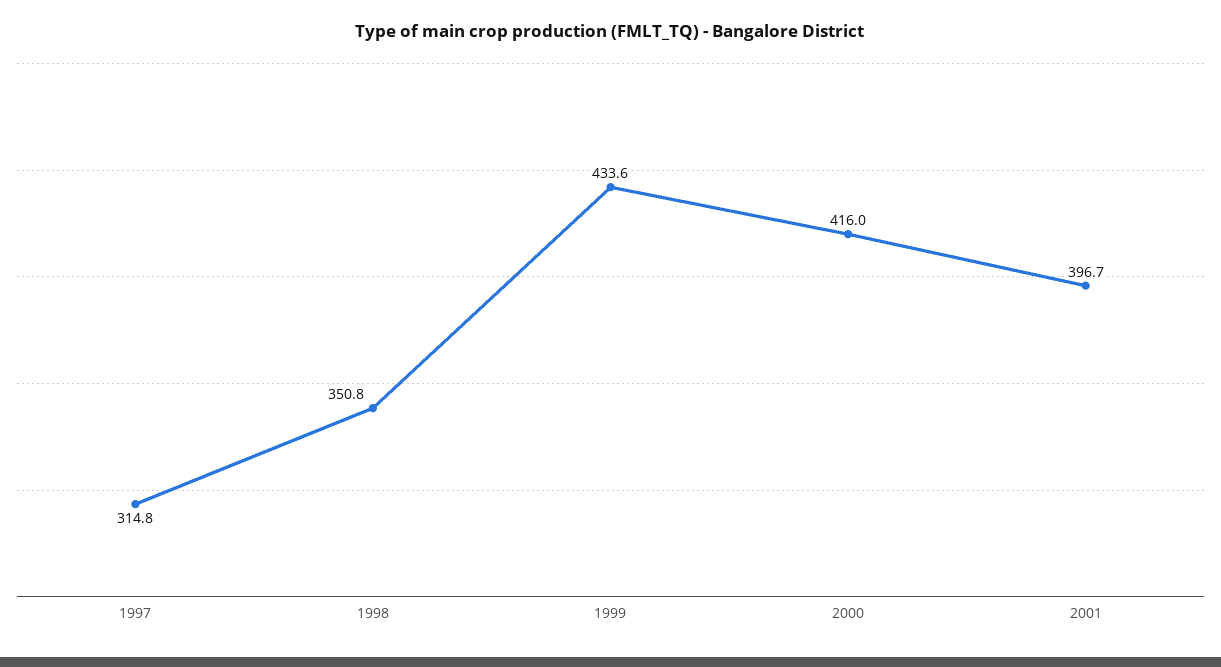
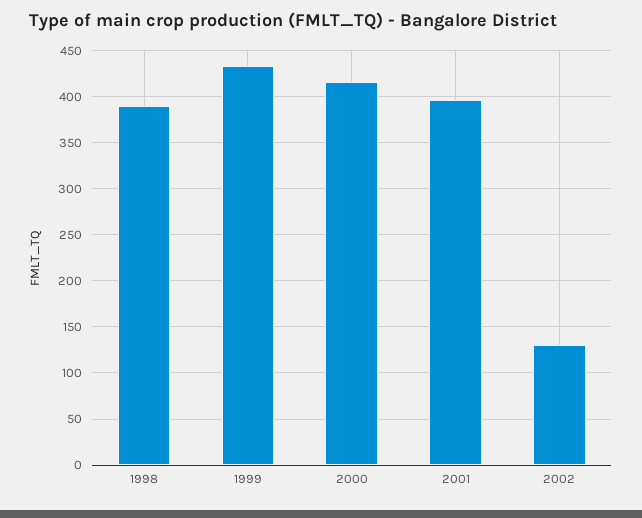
1997: 314.8 -> none
1998: 350.8 -> 390
2002: none -> 130

